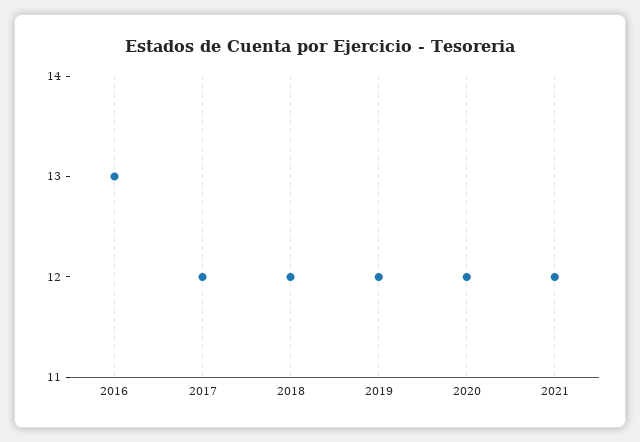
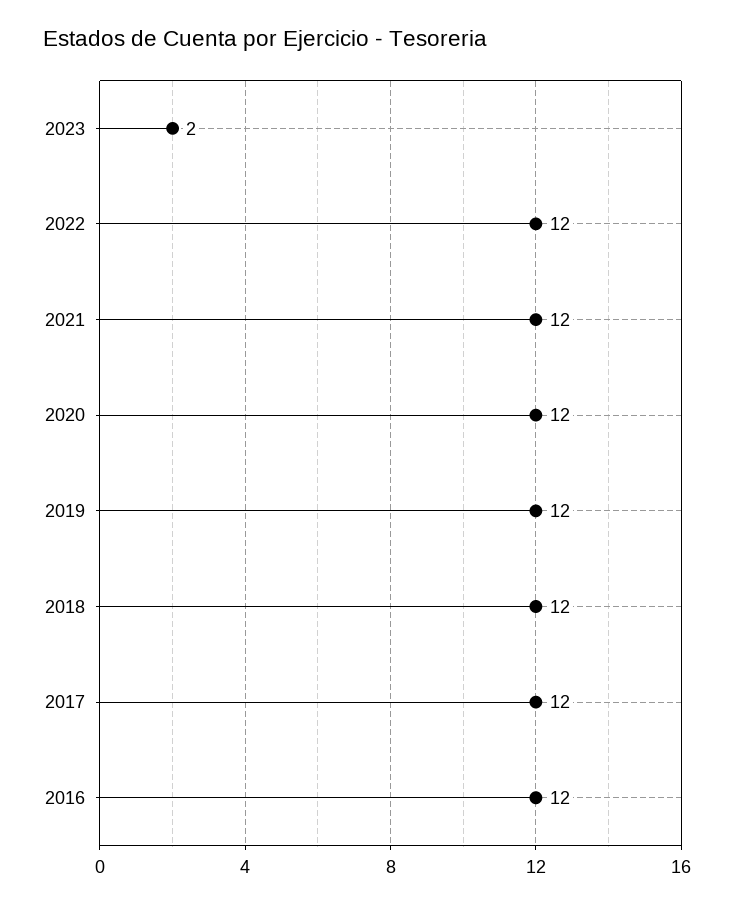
2016: 13 -> 12
2023: none -> 2
2022: none -> 12

